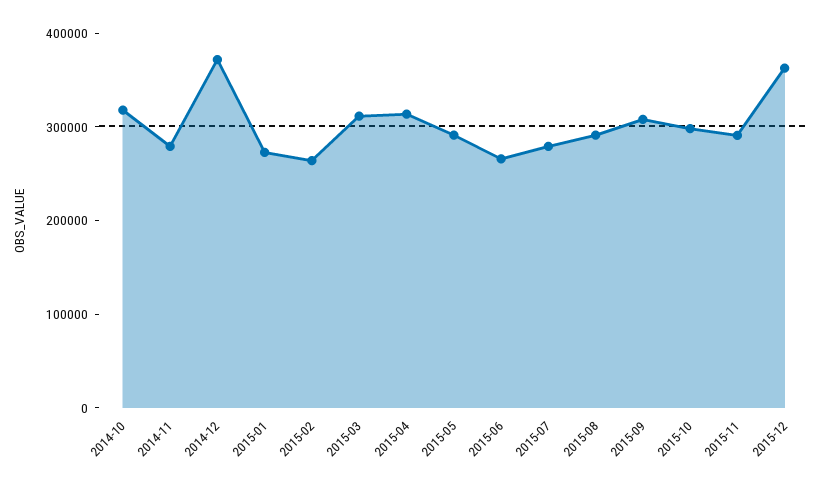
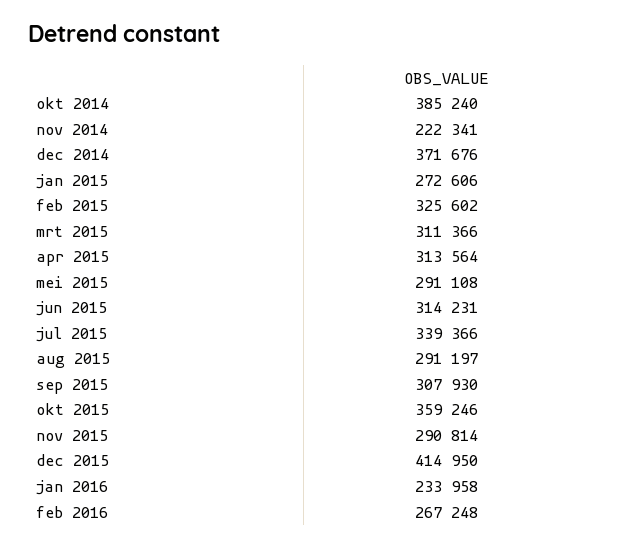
2014-10: 320000 -> 385240
2014-11: 280000 -> 222341
2015-02: 260000 -> 325602
2015-06: 260000 -> 314231
2015-07: 280000 -> 339366
2015-10: 300000 -> 359246
2015-12: 360000 -> 414950
jan 2016: none -> 233958
feb 2016: none -> 267248

